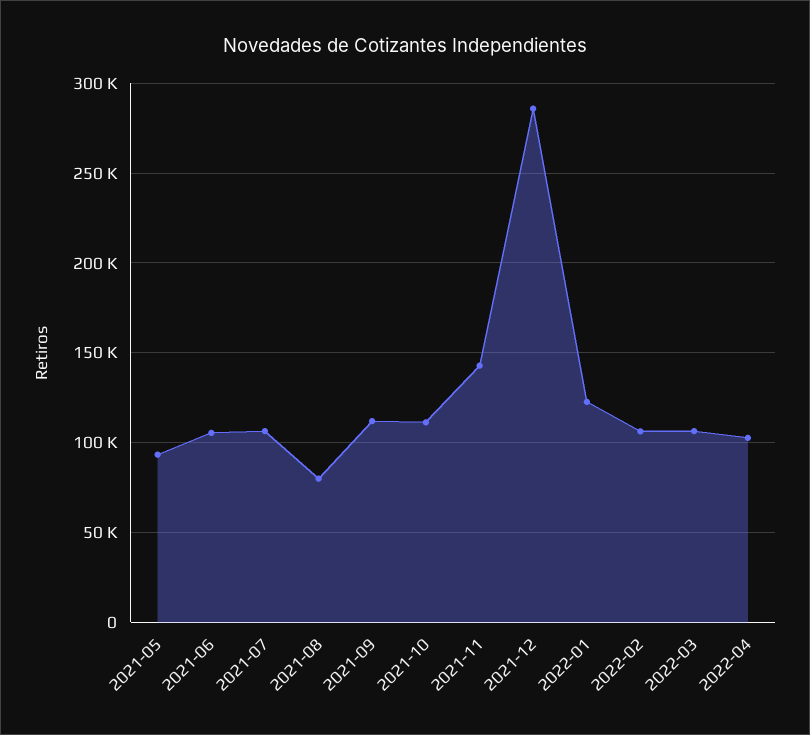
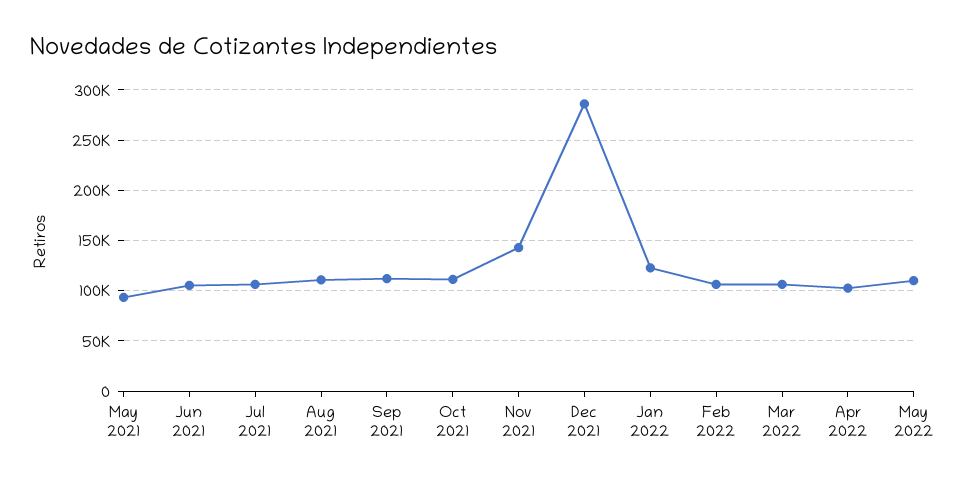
2021-08: 80000 -> 110000
May 2022: none -> 110000

